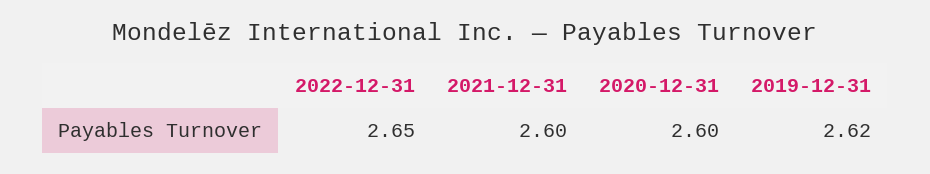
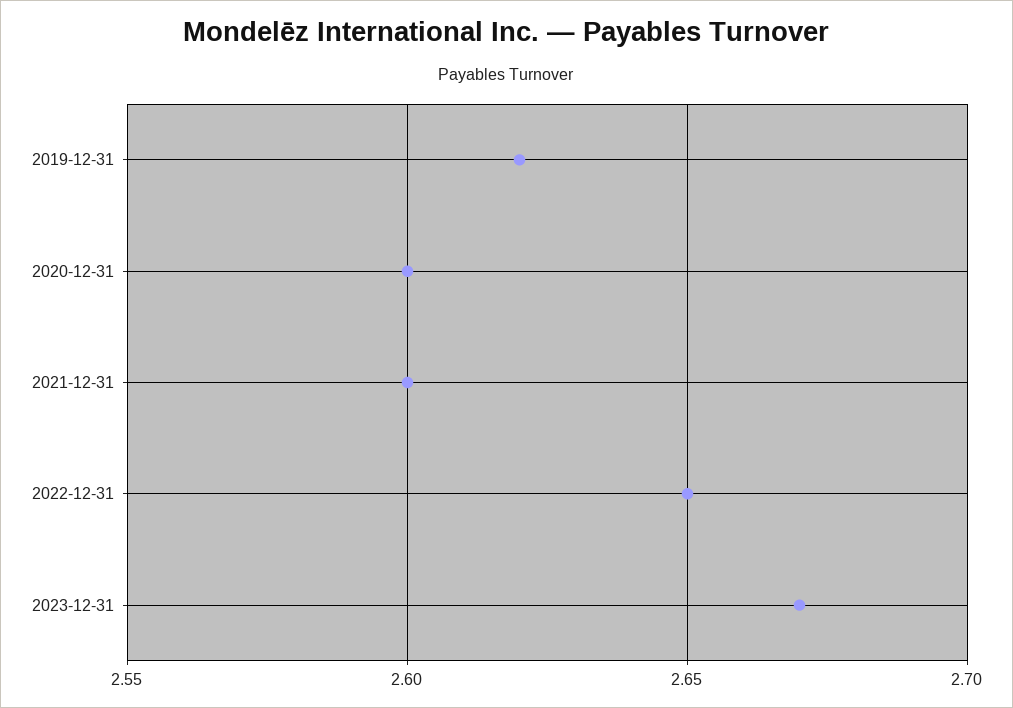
2023-12-31: none -> 2.67

